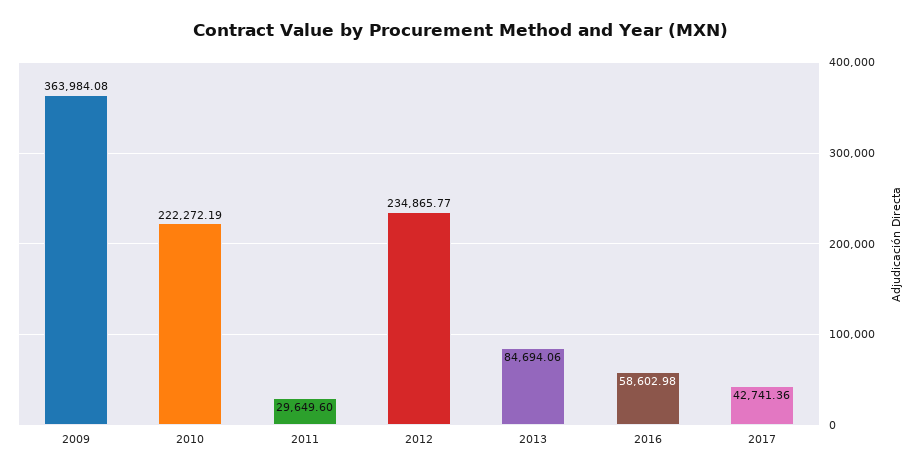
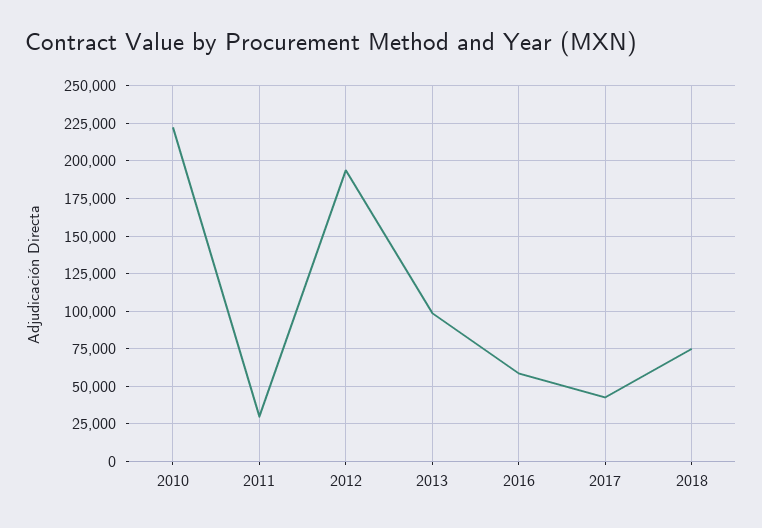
2009: 363984.08 -> none
2012: 234865.77 -> 195000
2013: 84694.06 -> 100000
2018: none -> 75000

